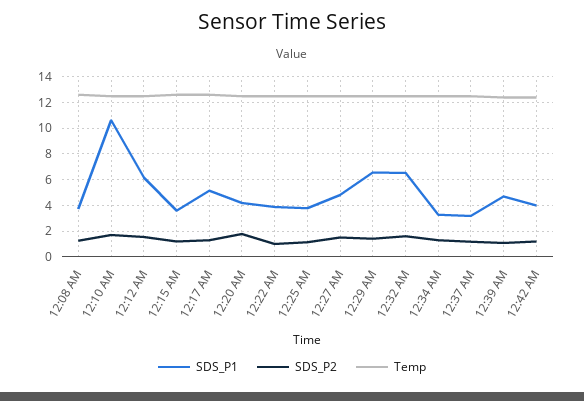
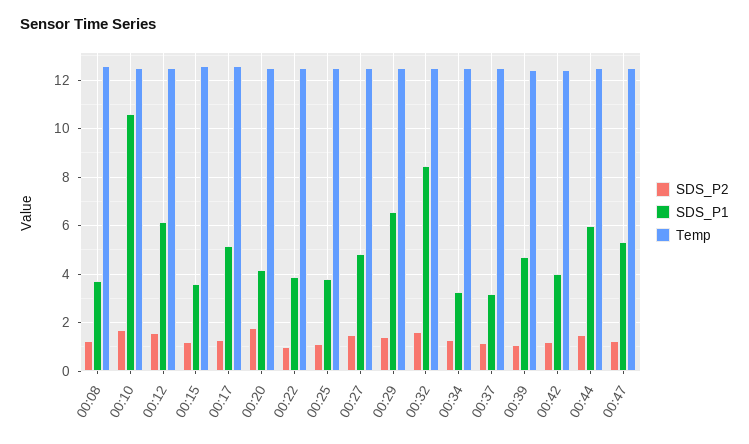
SDS_P1, 12:32 AM: 6.5 -> 8.5
SDS_P2, 00:44: none -> 1.5
SDS_P1, 00:44: none -> 6
Temp, 00:44: none -> 12.5
SDS_P2, 00:47: none -> 1.25
SDS_P1, 00:47: none -> 5.25
Temp, 00:47: none -> 12.5

